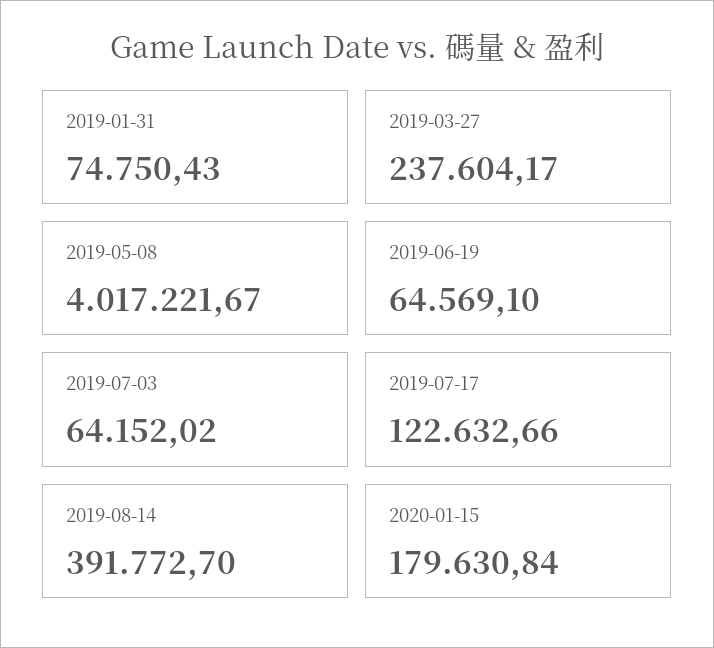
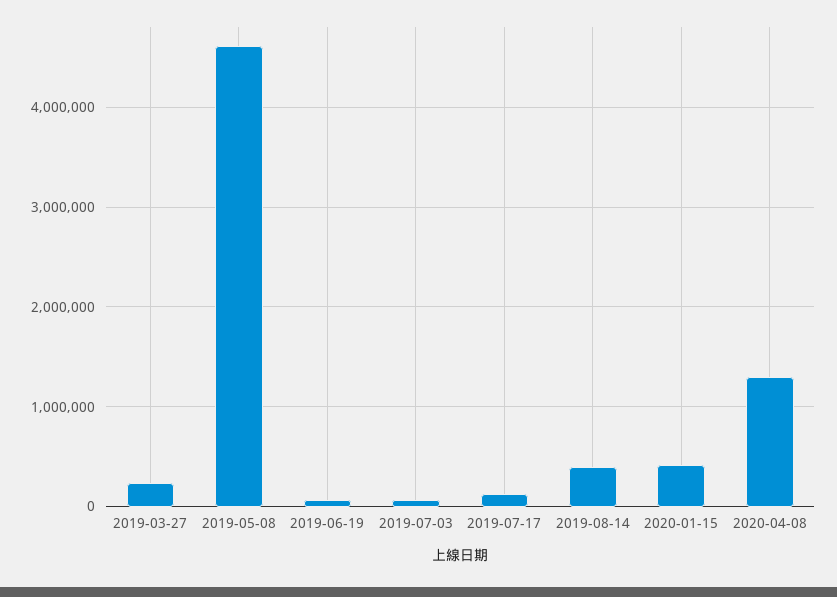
2019-01-31: 74750.43 -> none
2019-05-08: 4017221.67 -> 4600000
2020-01-15: 179630.84 -> 400000
2020-04-08: none -> 1300000

